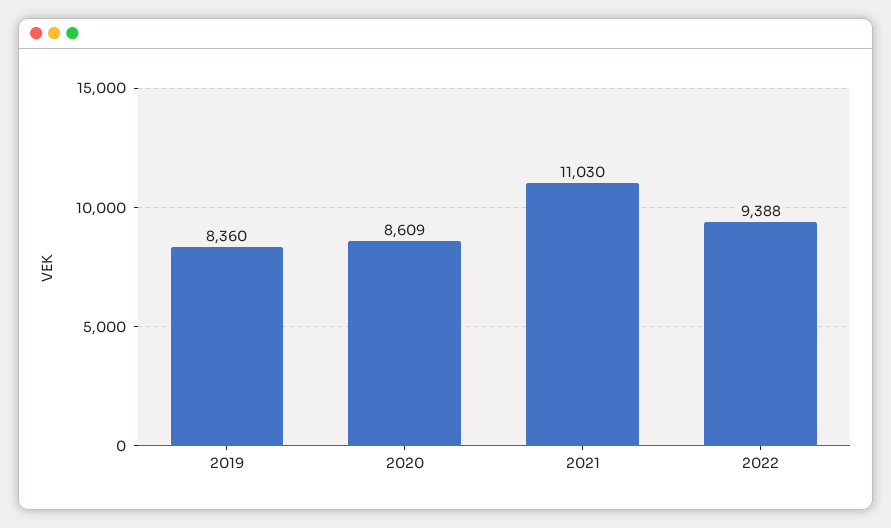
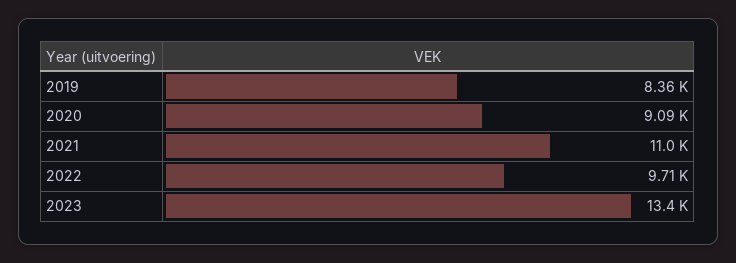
2020: 8609 -> 9090
2022: 9388 -> 9710
2023: none -> 13400

